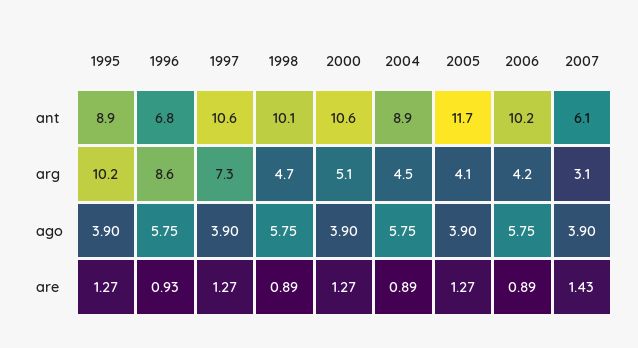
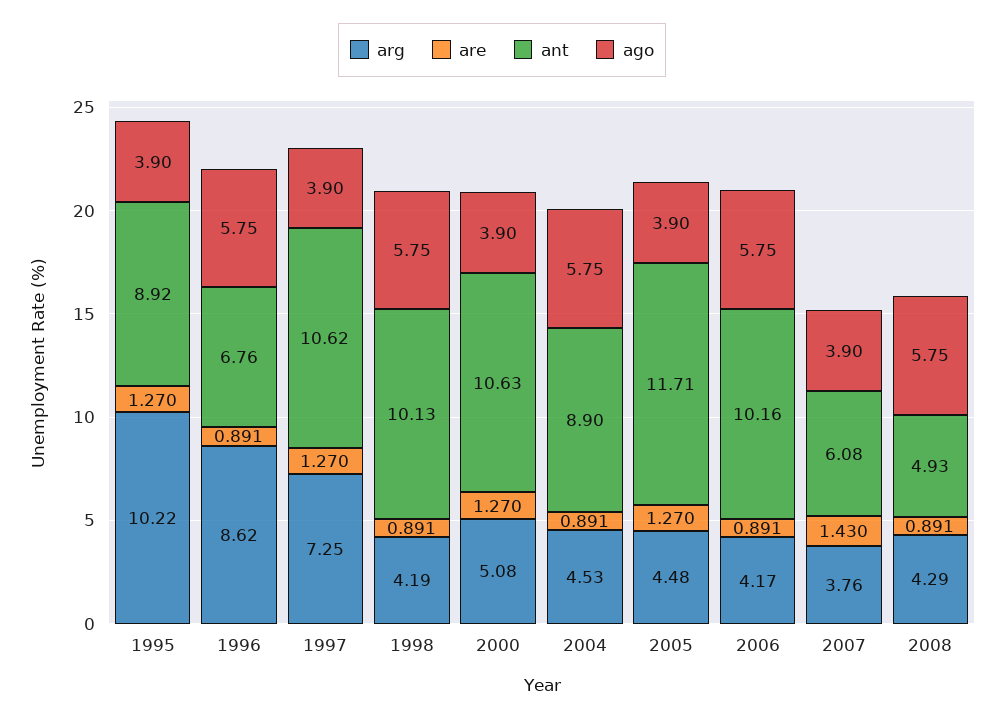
arg, 1998: 4.7 -> 4.19
arg, 2005: 4.1 -> 4.48
arg, 2007: 3.1 -> 3.76
are, 1996: 0.93 -> 0.891
arg, 2008: none -> 4.29
are, 2008: none -> 0.891
ant, 2008: none -> 4.93
ago, 2008: none -> 5.75

